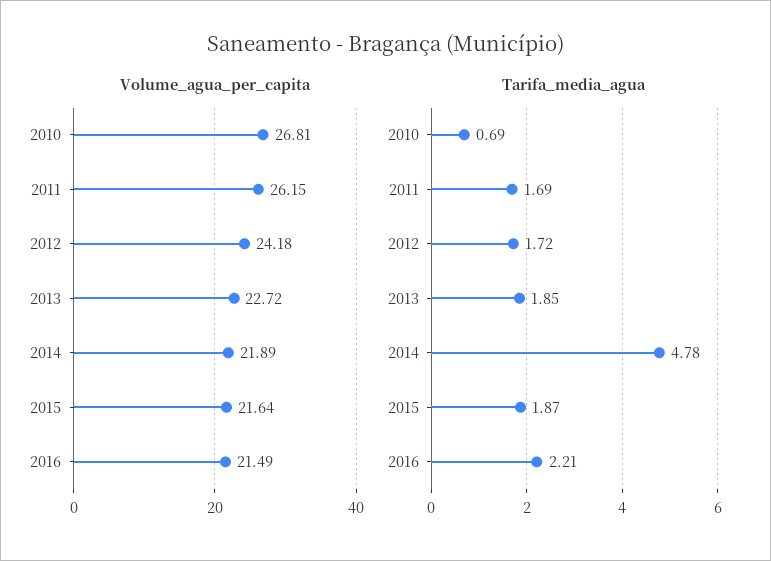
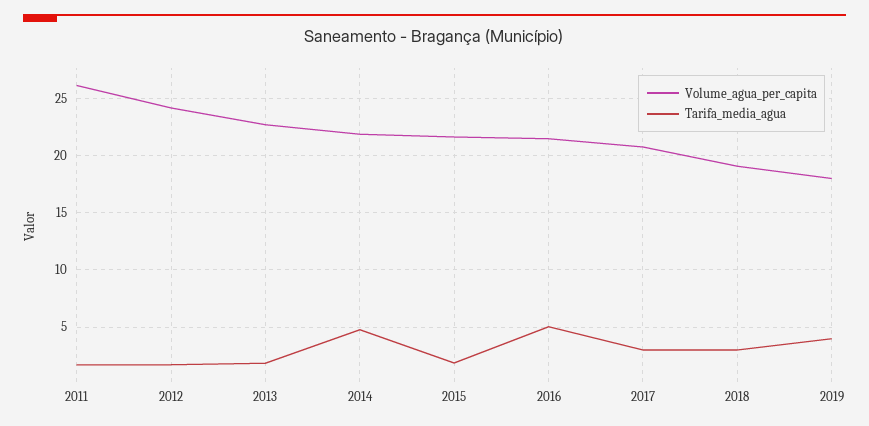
Volume_agua_per_capita, 2010: 26.81 -> none
Tarifa_media_agua, 2010: 0.69 -> none
Tarifa_media_agua, 2016: 2.21 -> 5
Volume_agua_per_capita, 2017: none -> 21
Tarifa_media_agua, 2017: none -> 3
Volume_agua_per_capita, 2018: none -> 19
Tarifa_media_agua, 2018: none -> 3
Volume_agua_per_capita, 2019: none -> 18
Tarifa_media_agua, 2019: none -> 4

